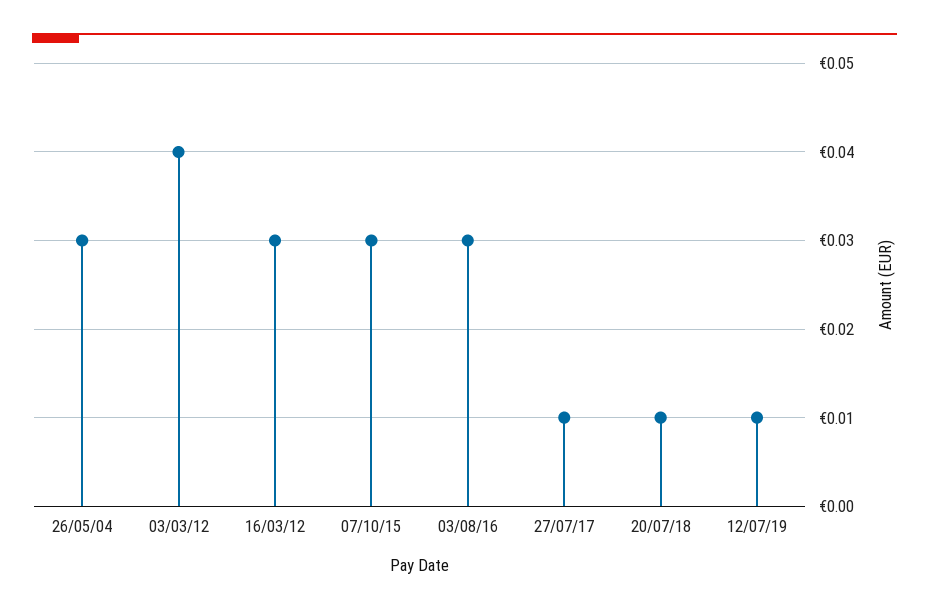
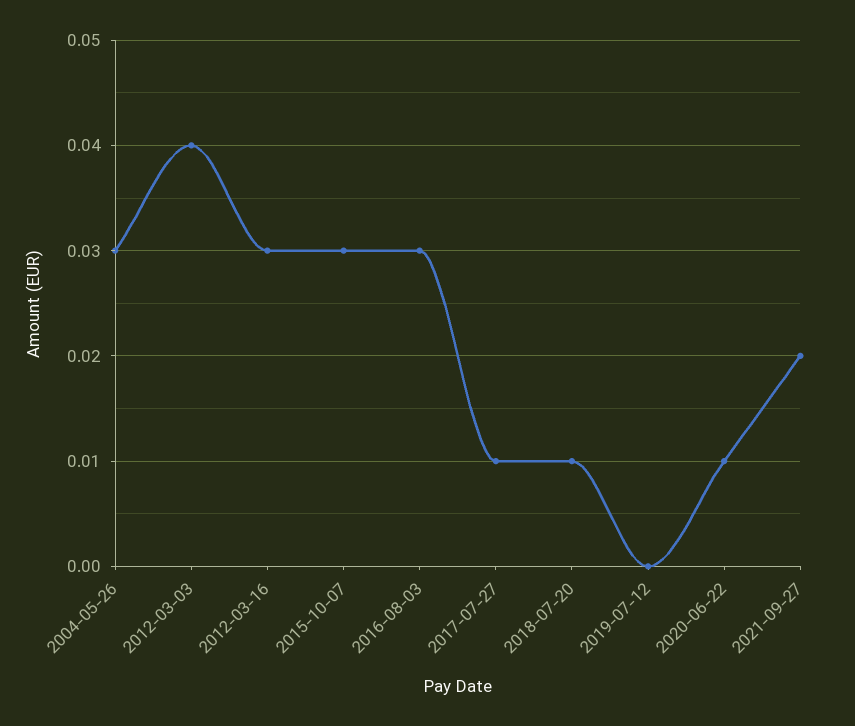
12/07/19: 0.01 -> 0
2020-06-22: none -> 0.01
2021-09-27: none -> 0.02

